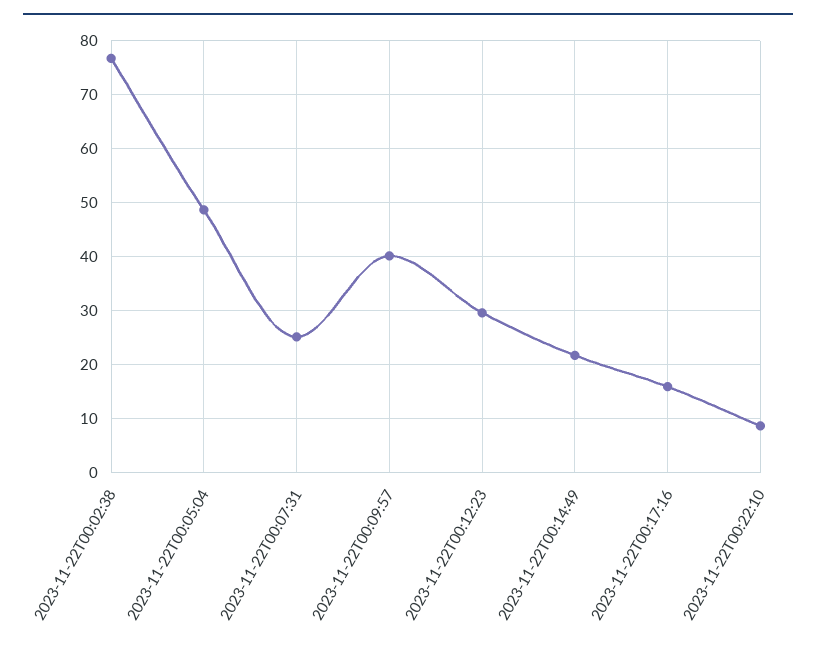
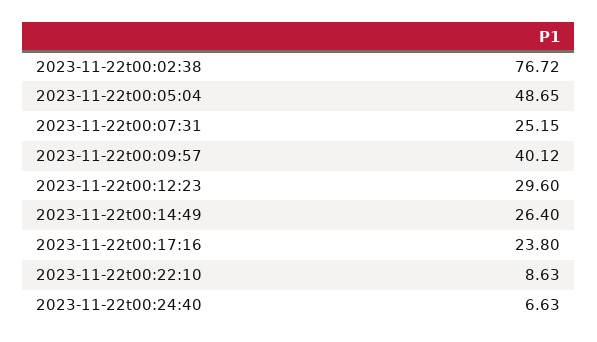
2023-11-22T00:14:49: 22 -> 26.4
2023-11-22T00:17:16: 16 -> 23.8
2023-11-22t00:24:40: none -> 6.63

